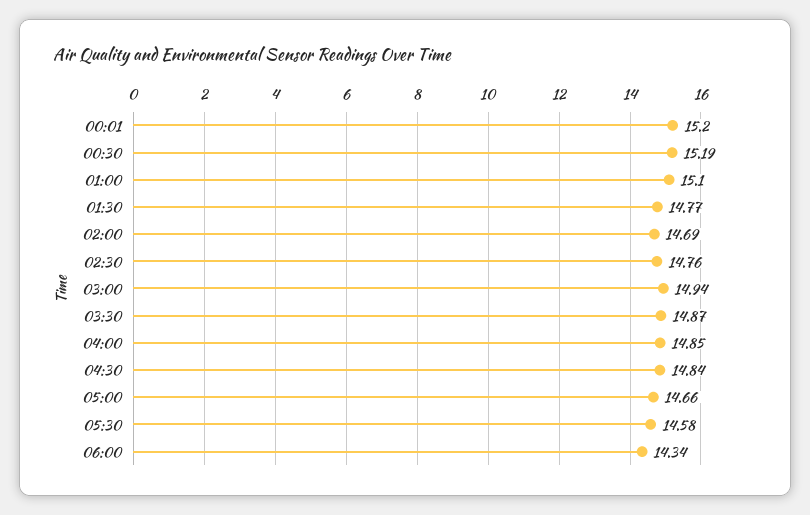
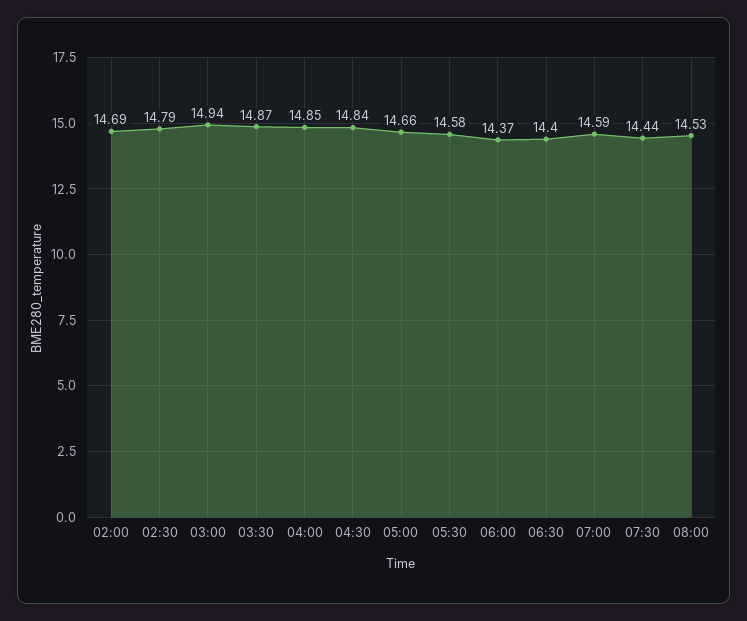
00:01: 15.2 -> none
00:30: 15.19 -> none
01:00: 15.1 -> none
01:30: 14.77 -> none
02:30: 14.76 -> 14.79
06:00: 14.34 -> 14.37
06:30: none -> 14.4
07:00: none -> 14.59
07:30: none -> 14.44
08:00: none -> 14.53

